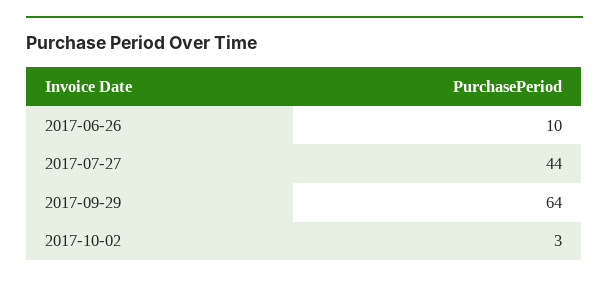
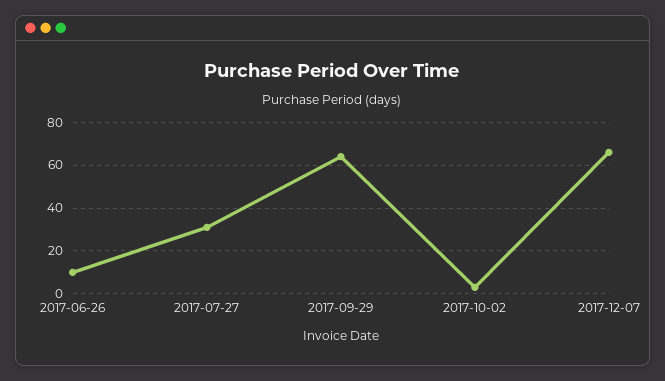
2017-07-27: 44 -> 30
2017-12-07: none -> 65

